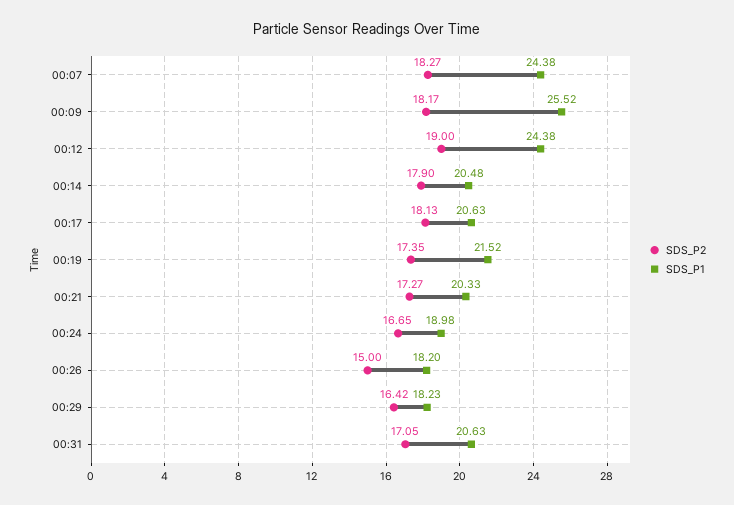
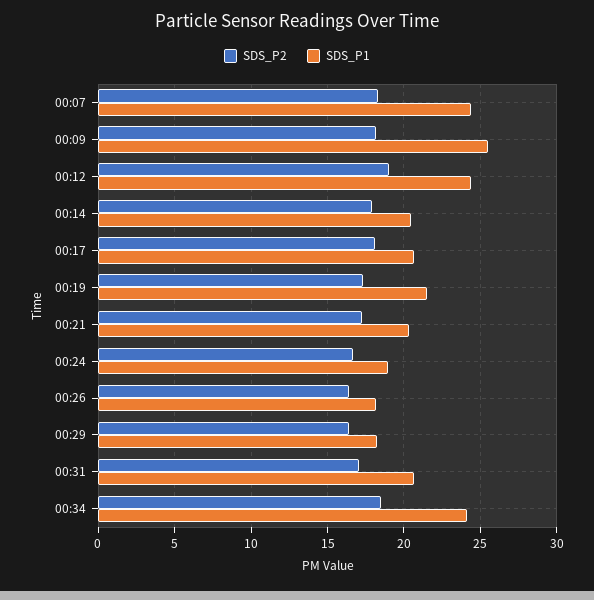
SDS_P2, 00:26: 15 -> 16.5
SDS_P2, 00:34: none -> 18.5
SDS_P1, 00:34: none -> 24

